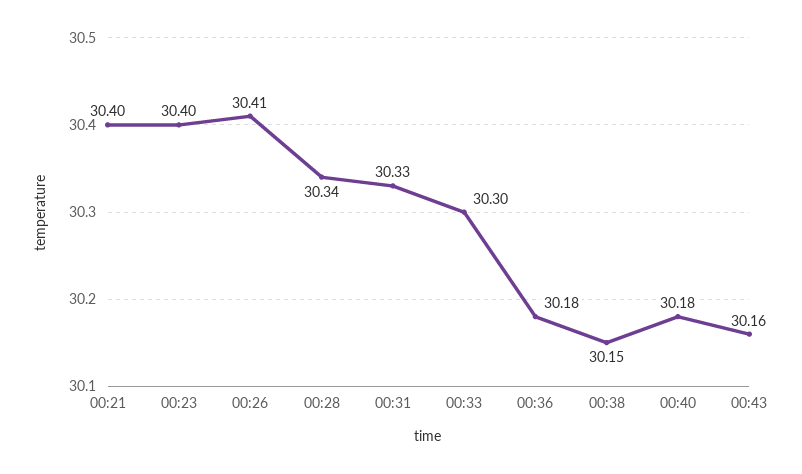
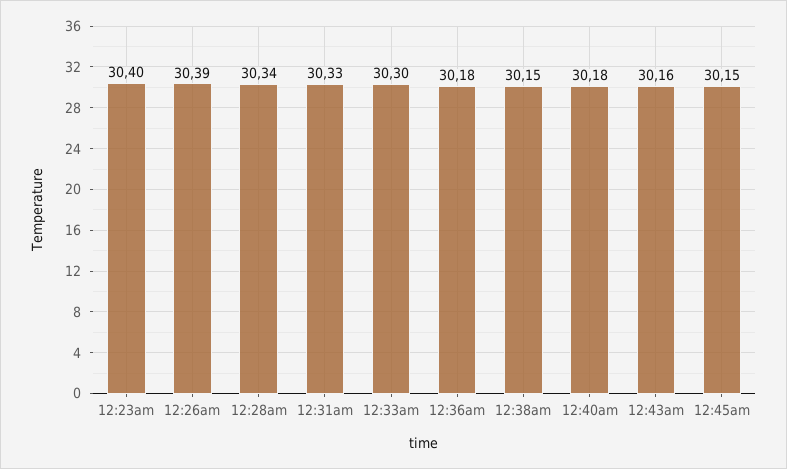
00:21: 30.4 -> none
00:26: 30.41 -> 30.39
12:45am: none -> 30.15

